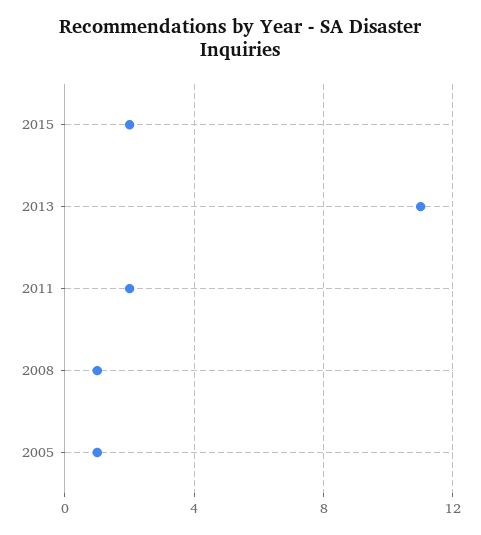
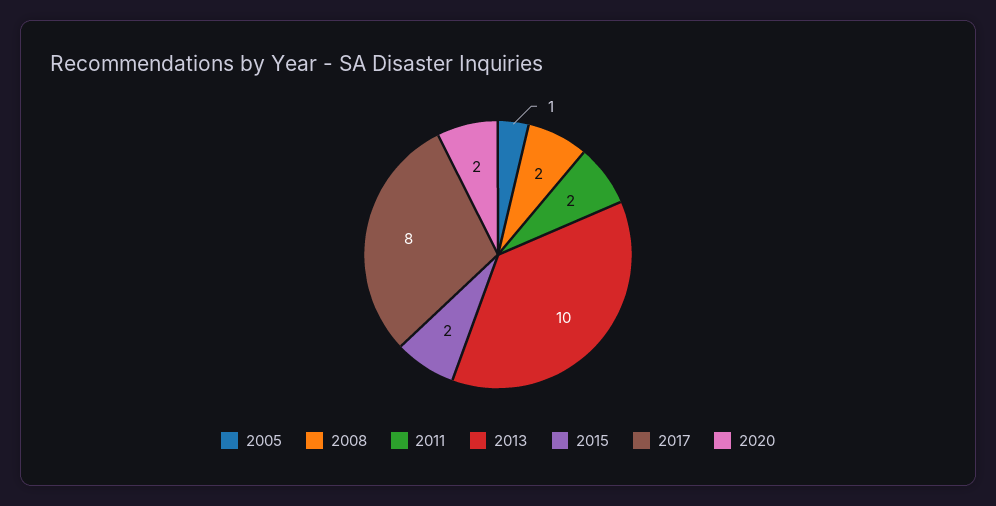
2013: 11 -> 10
2008: 1 -> 2
2017: none -> 8
2020: none -> 2

